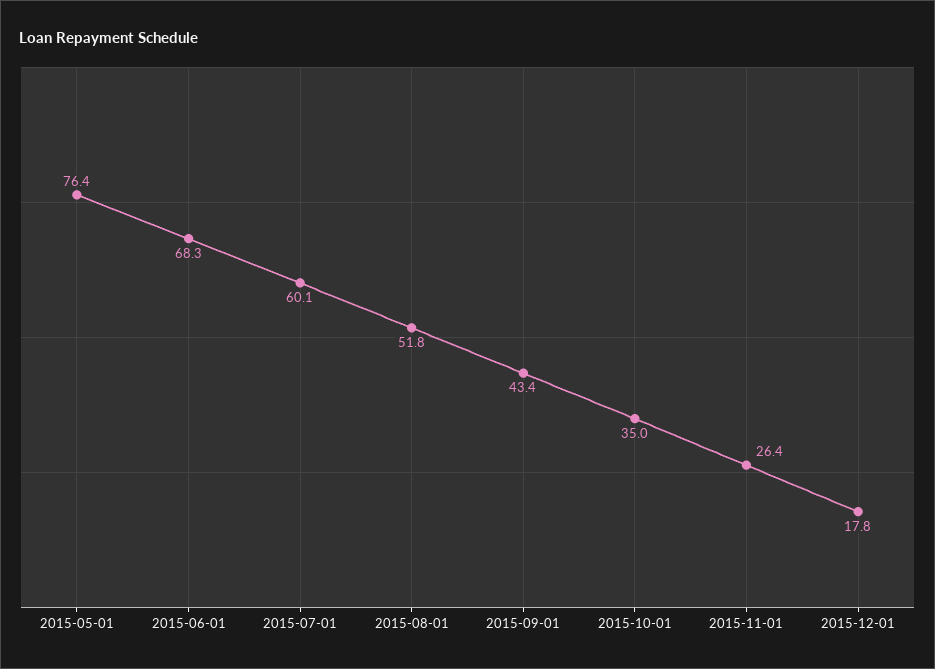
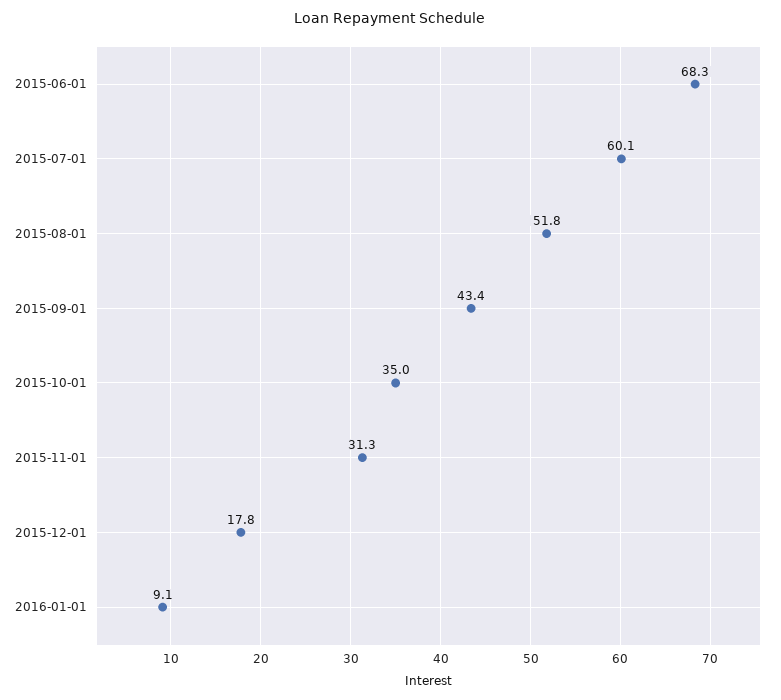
2015-05-01: 76.4 -> none
2015-11-01: 26.4 -> 31.3
2016-01-01: none -> 9.1

